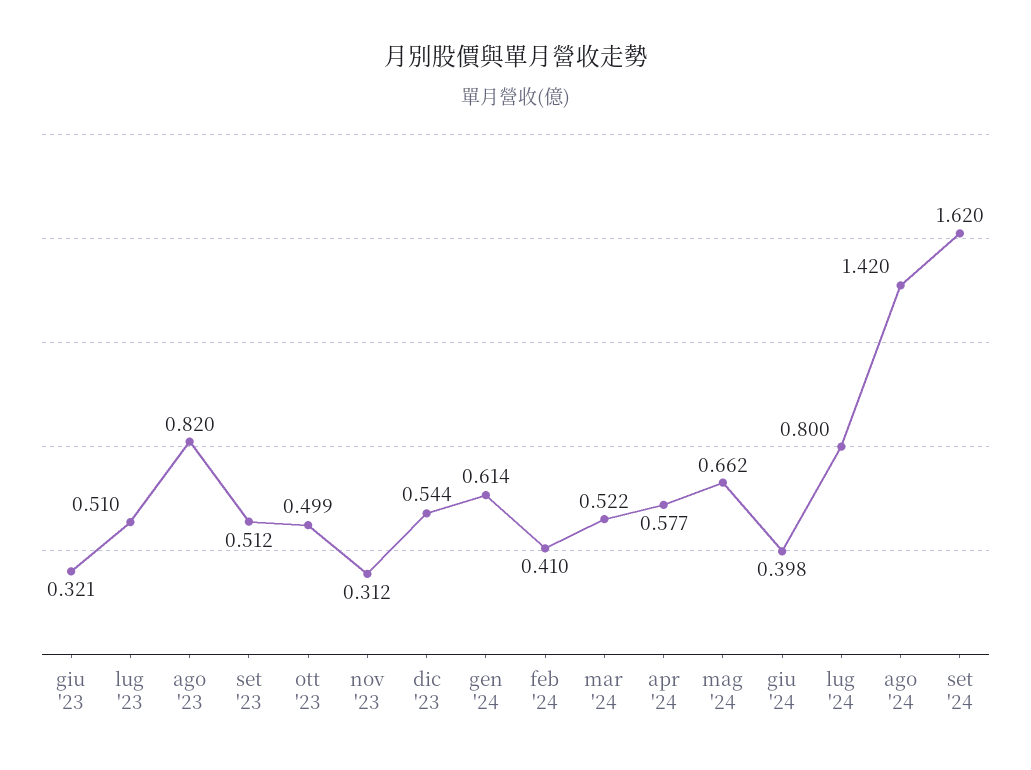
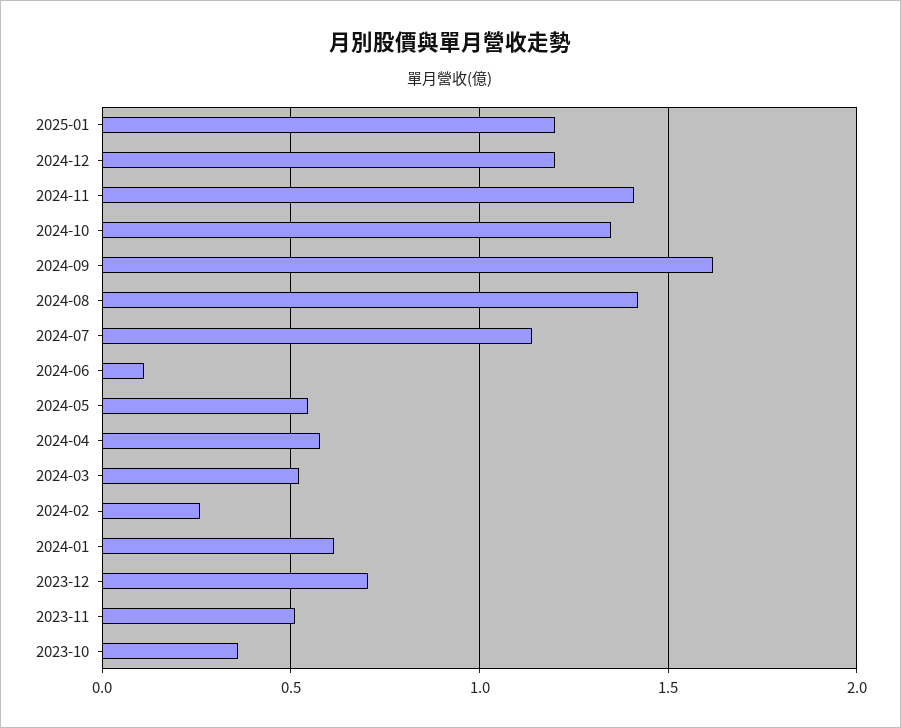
giu '23: 0.321 -> none
lug '23: 0.51 -> none
ago '23: 0.82 -> none
set '23: 0.512 -> none
ott '23: 0.499 -> 0.35
nov '23: 0.312 -> 0.5
dic '23: 0.544 -> 0.7
feb '24: 0.41 -> 0.25
mag '24: 0.662 -> 0.55
giu '24: 0.398 -> 0.1
lug '24: 0.8 -> 1.15
2025-01: none -> 1.2
2024-12: none -> 1.2
2024-11: none -> 1.4
2024-10: none -> 1.35

